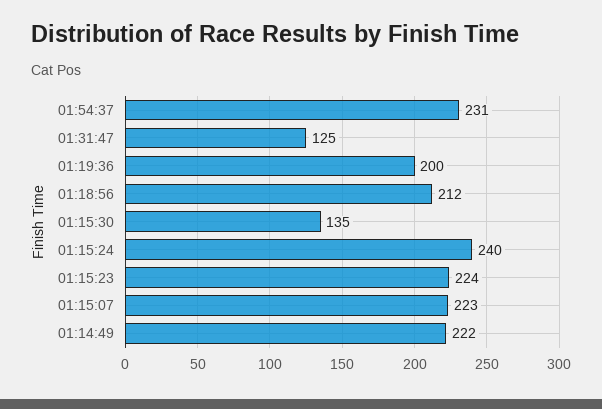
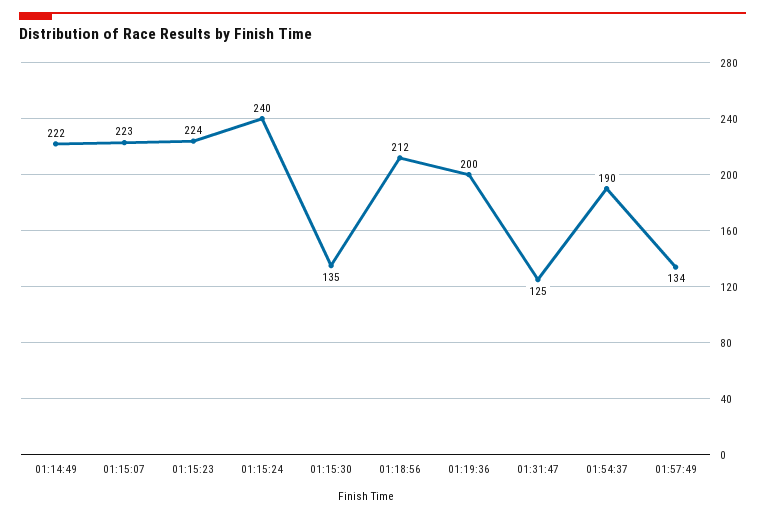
01:54:37: 231 -> 190
01:57:49: none -> 134

